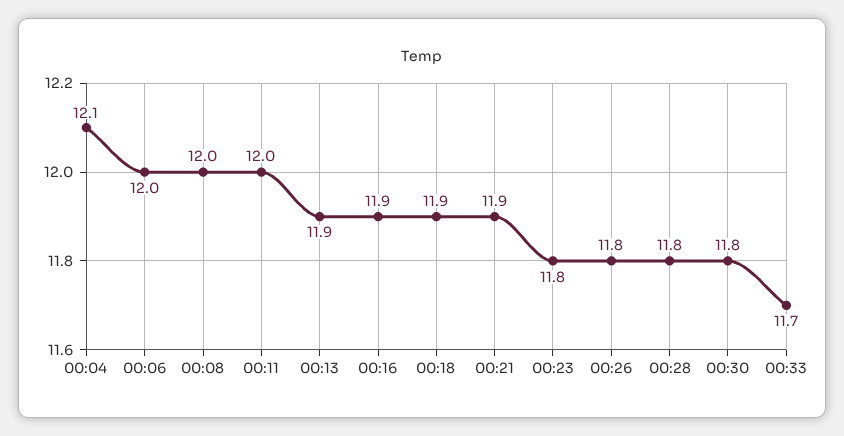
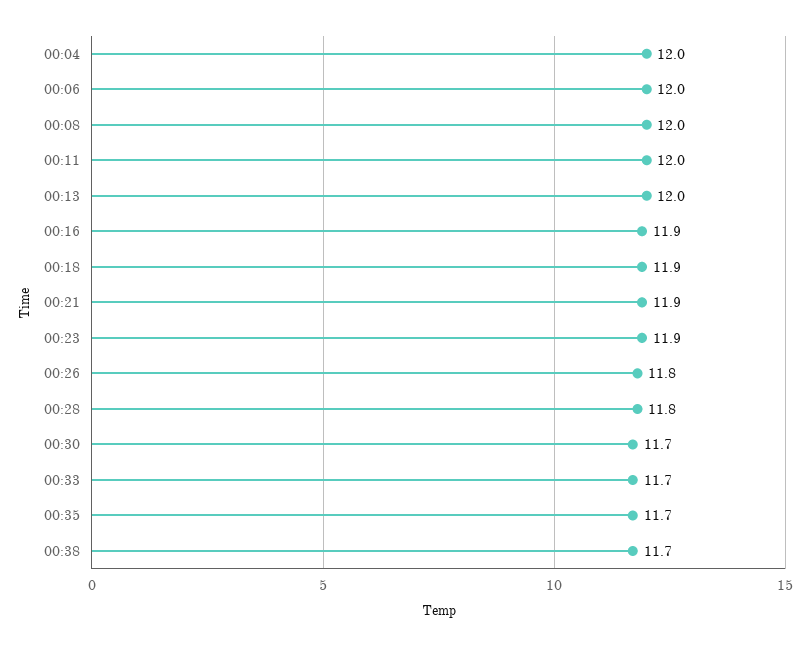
00:04: 12.1 -> 12
00:13: 11.9 -> 12
00:23: 11.8 -> 11.9
00:30: 11.8 -> 11.7
00:35: none -> 11.7
00:38: none -> 11.7

